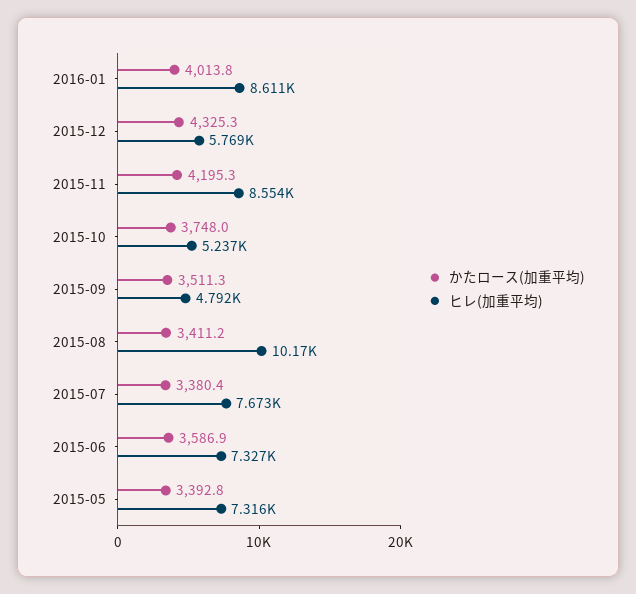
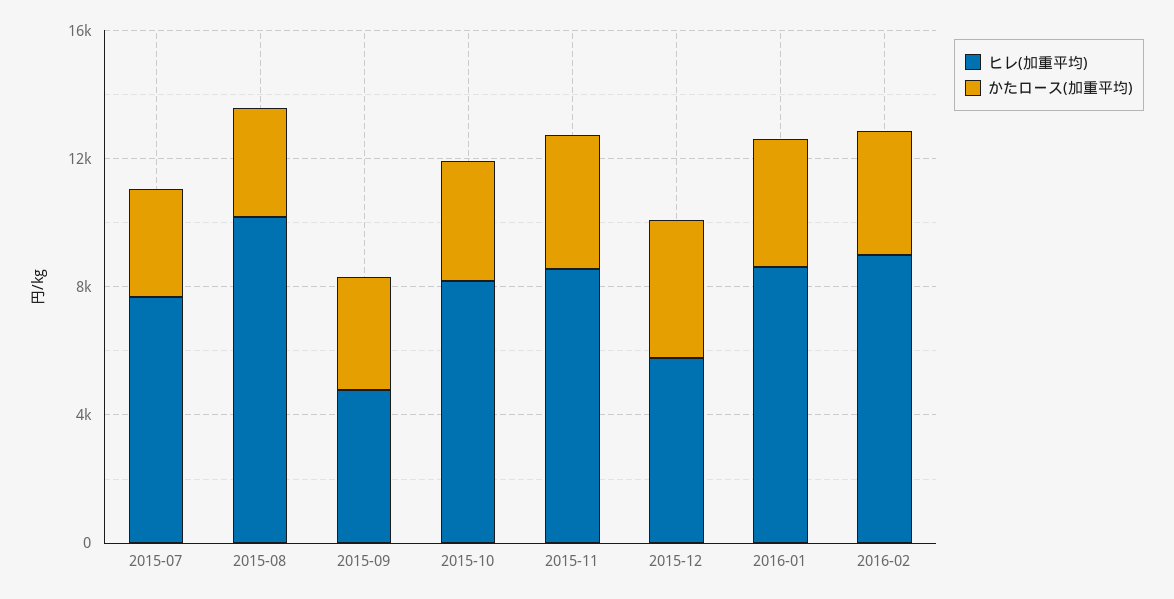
ヒレ(加重平均), 2015-10: 5237 -> 8000
かたロース(加重平均), 2015-06: 3586.9 -> none
ヒレ(加重平均), 2015-06: 7327 -> none
かたロース(加重平均), 2015-05: 3392.8 -> none
ヒレ(加重平均), 2015-05: 7316 -> none
ヒレ(加重平均), 2016-02: none -> 9000
かたロース(加重平均), 2016-02: none -> 4000

